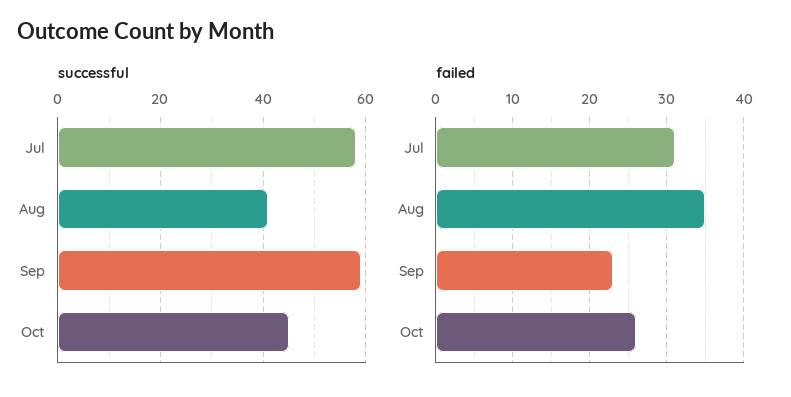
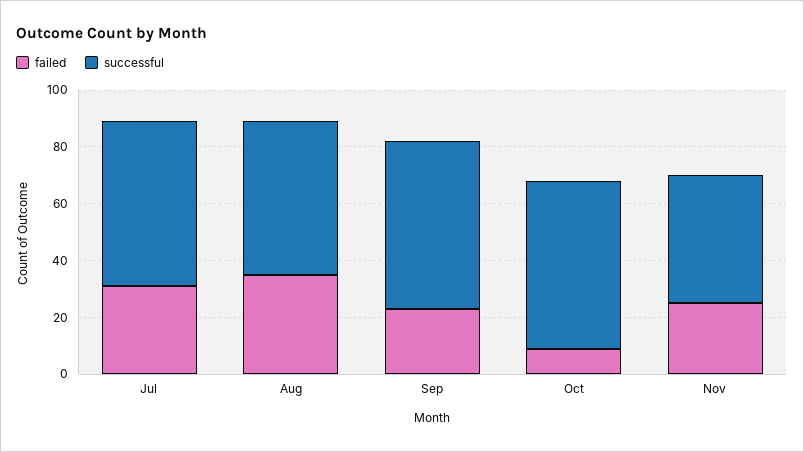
successful, Aug: 40 -> 55
successful, Oct: 45 -> 60
failed, Oct: 26 -> 10
failed, Nov: none -> 25
successful, Nov: none -> 45

